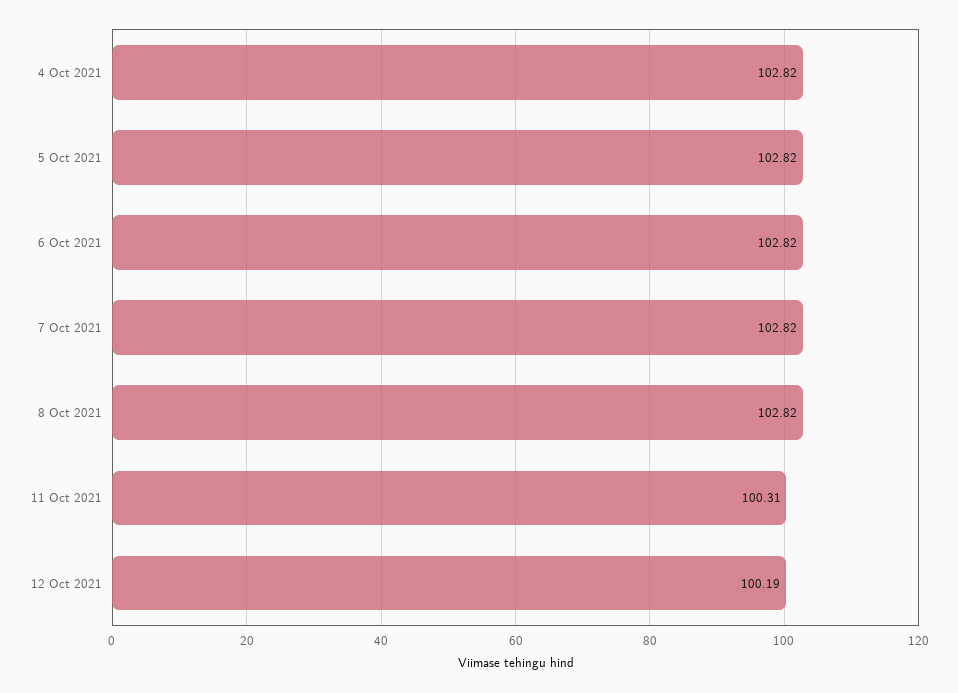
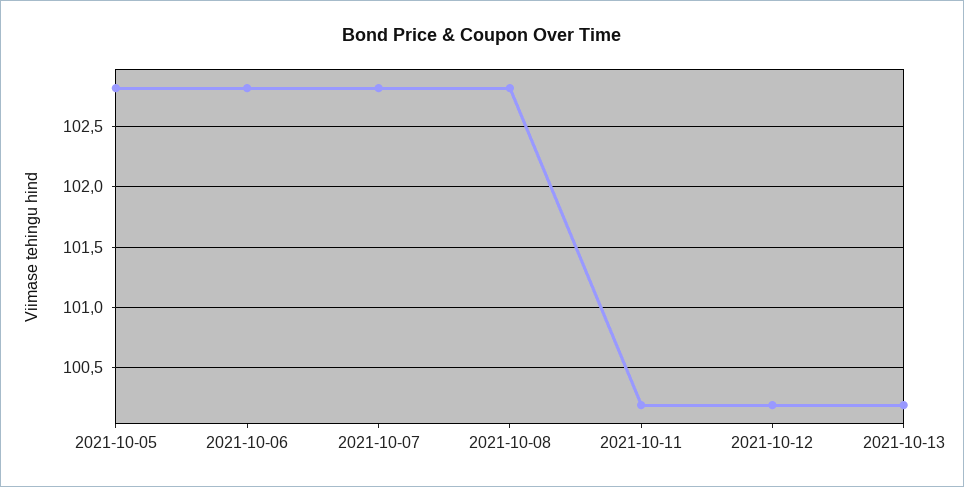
4 Oct 2021: 102.82 -> none
11 Oct 2021: 100.31 -> 100.2
2021-10-13: none -> 100.2

